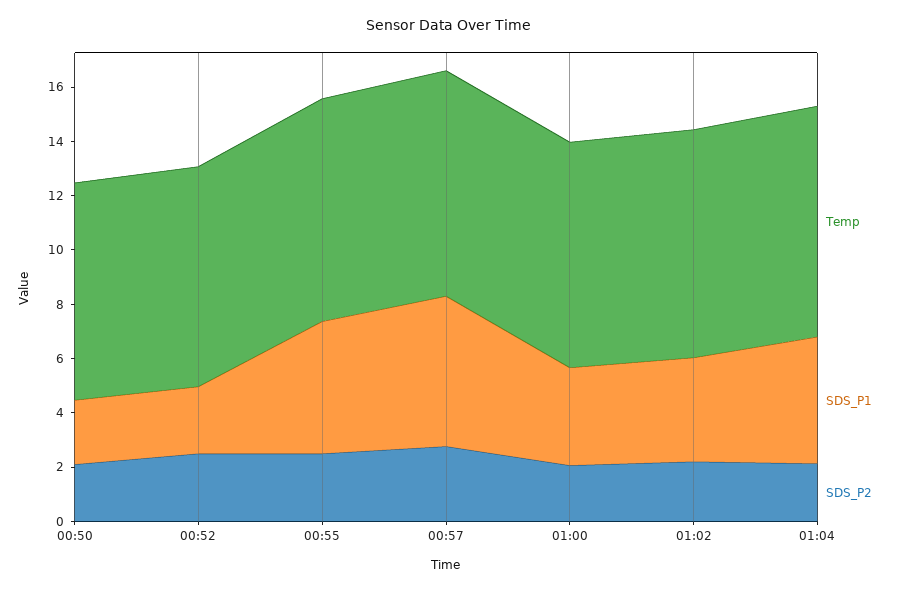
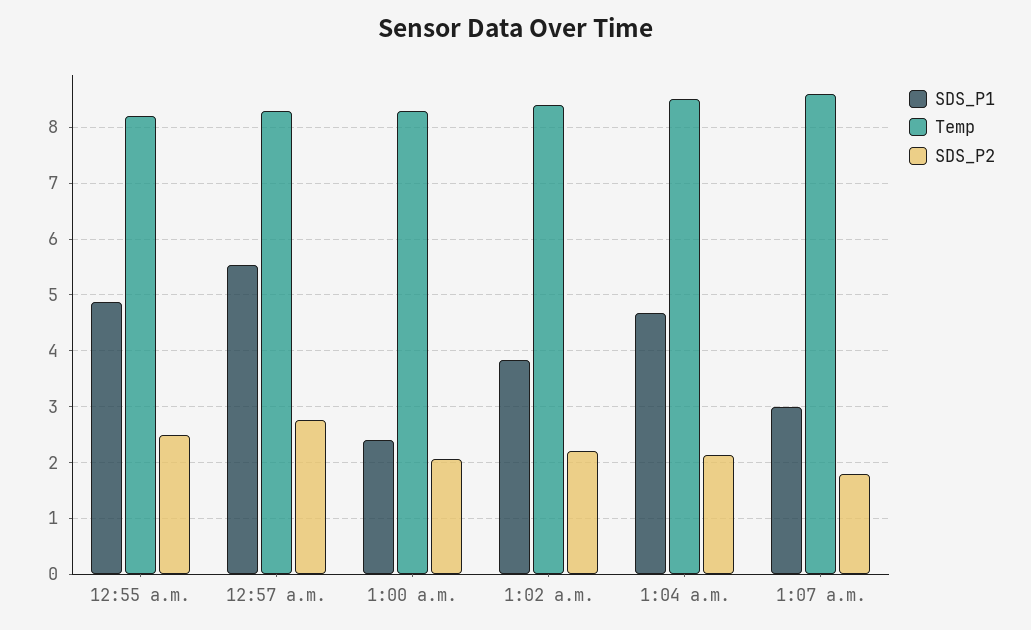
Temp, 00:50: 8 -> none
SDS_P1, 00:50: 2.5 -> none
SDS_P2, 00:50: 2 -> none
Temp, 00:52: 8 -> none
SDS_P1, 00:52: 2.5 -> none
SDS_P2, 00:52: 2.5 -> none
SDS_P1, 01:00: 3.5 -> 2.4
SDS_P1, 1:07 a.m.: none -> 3
Temp, 1:07 a.m.: none -> 8.6
SDS_P2, 1:07 a.m.: none -> 1.8

